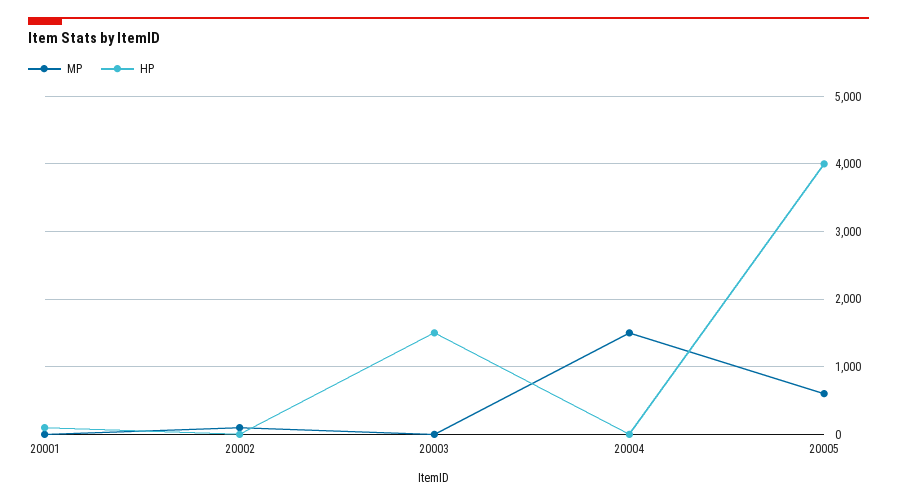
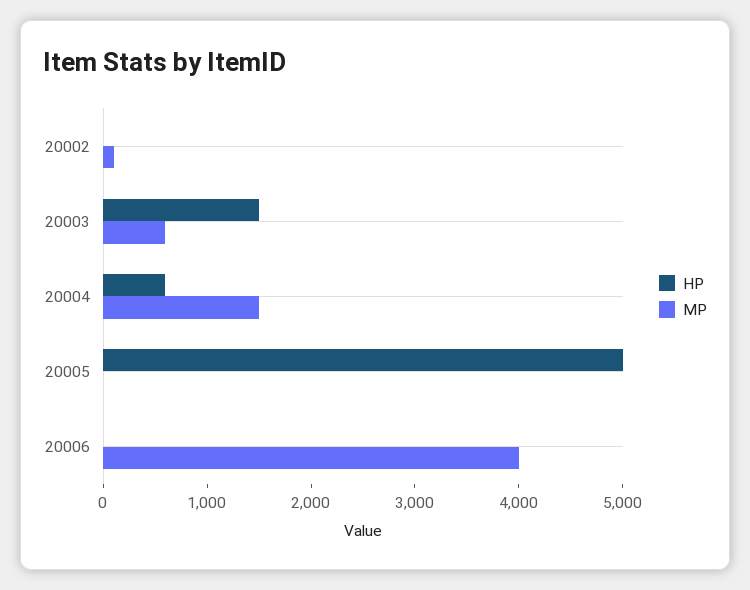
MP, 20001: 0 -> none
HP, 20001: 100 -> none
MP, 20003: 0 -> 600
HP, 20004: 0 -> 600
MP, 20005: 600 -> 0
HP, 20005: 4000 -> 5000
HP, 20006: none -> 0
MP, 20006: none -> 4000

